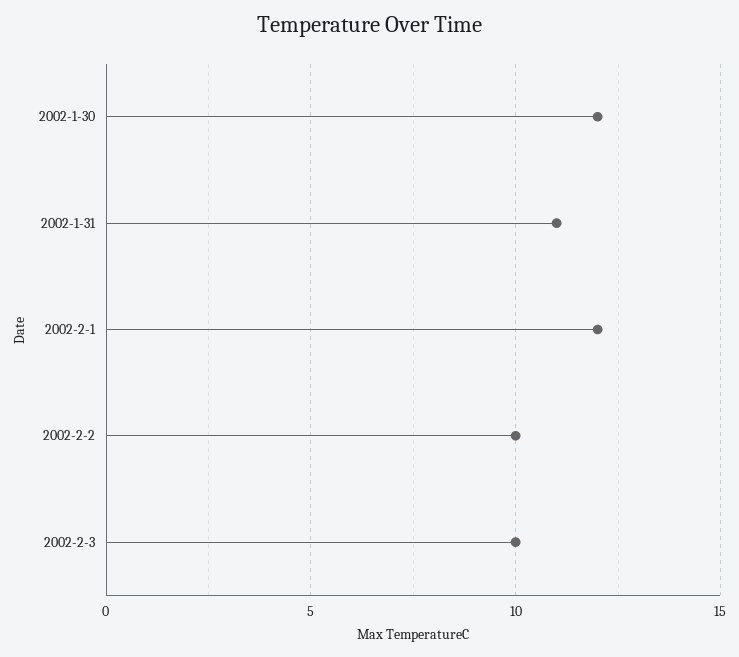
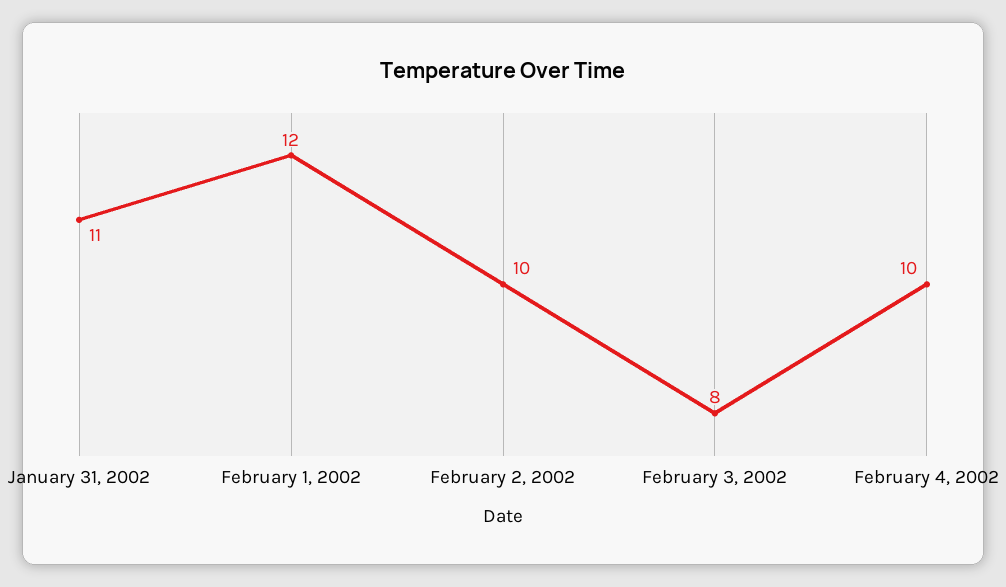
2002-1-30: 12 -> none
2002-2-3: 10 -> 8
February 4, 2002: none -> 10

